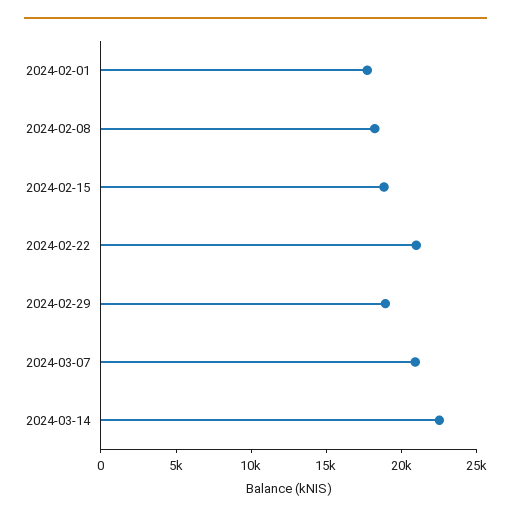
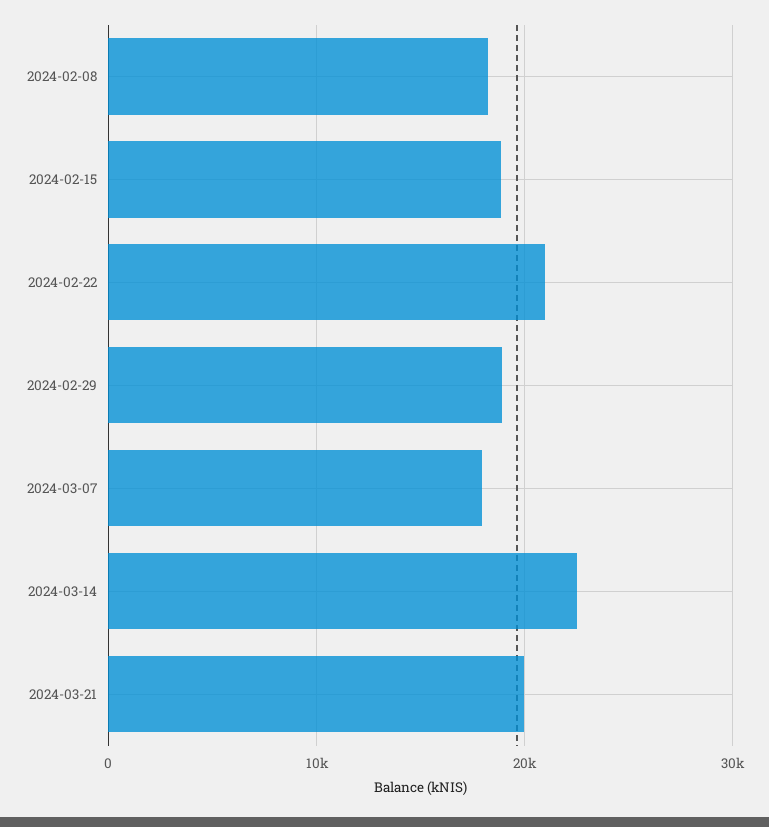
2024-02-01: 18000 -> none
2024-03-07: 21000 -> 18000
2024-03-21: none -> 20000

